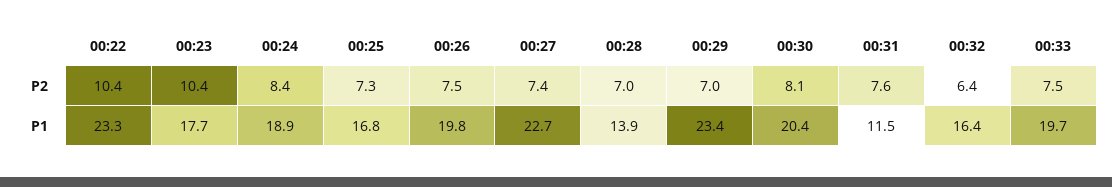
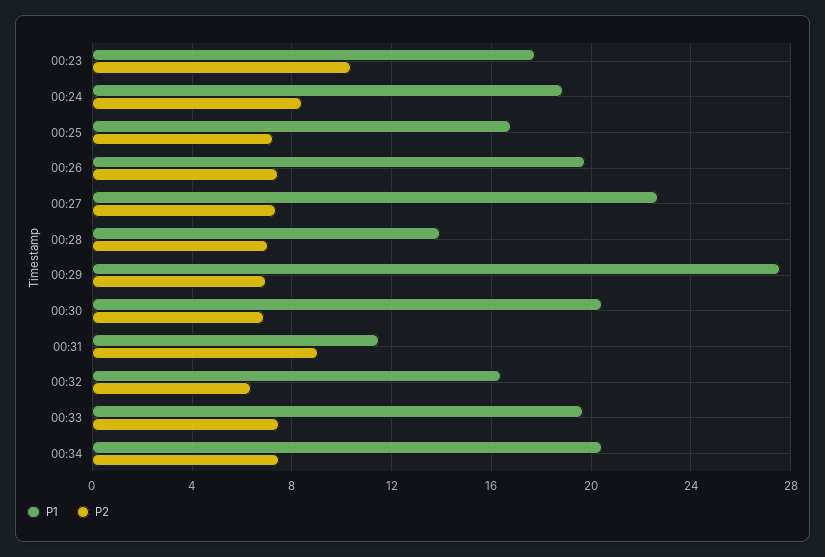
P2, 00:22: 10.4 -> none
P2, 00:30: 8.1 -> 7
P2, 00:31: 7.6 -> 9
P1, 00:22: 23.3 -> none
P1, 00:29: 23.4 -> 27.5
P1, 00:34: none -> 20.5
P2, 00:34: none -> 7.5

